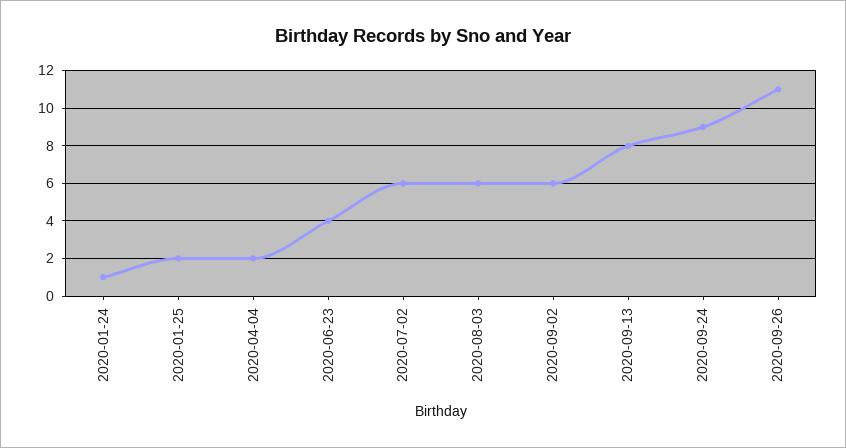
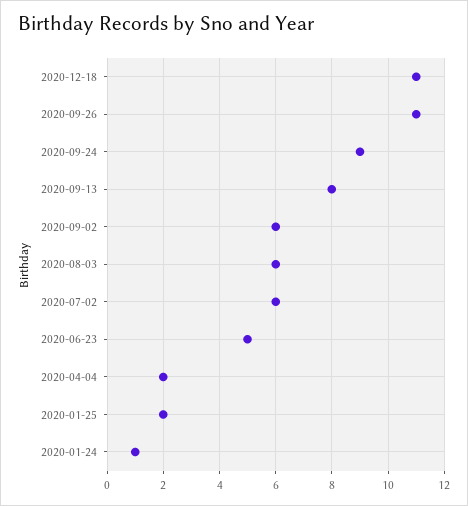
2020-06-23: 4 -> 5
2020-12-18: none -> 11

